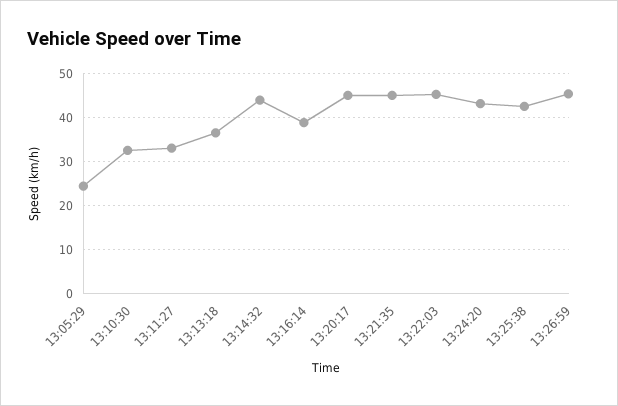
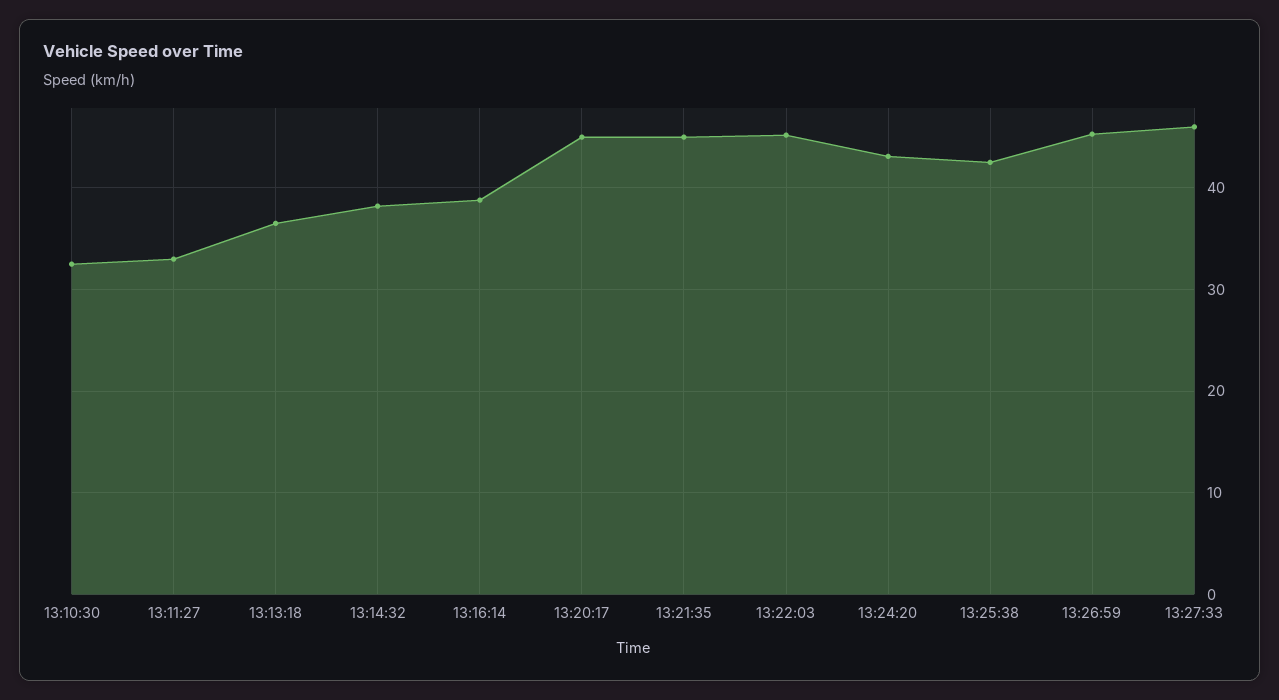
13:05:29: 24 -> none
13:14:32: 44 -> 38
13:27:33: none -> 46

